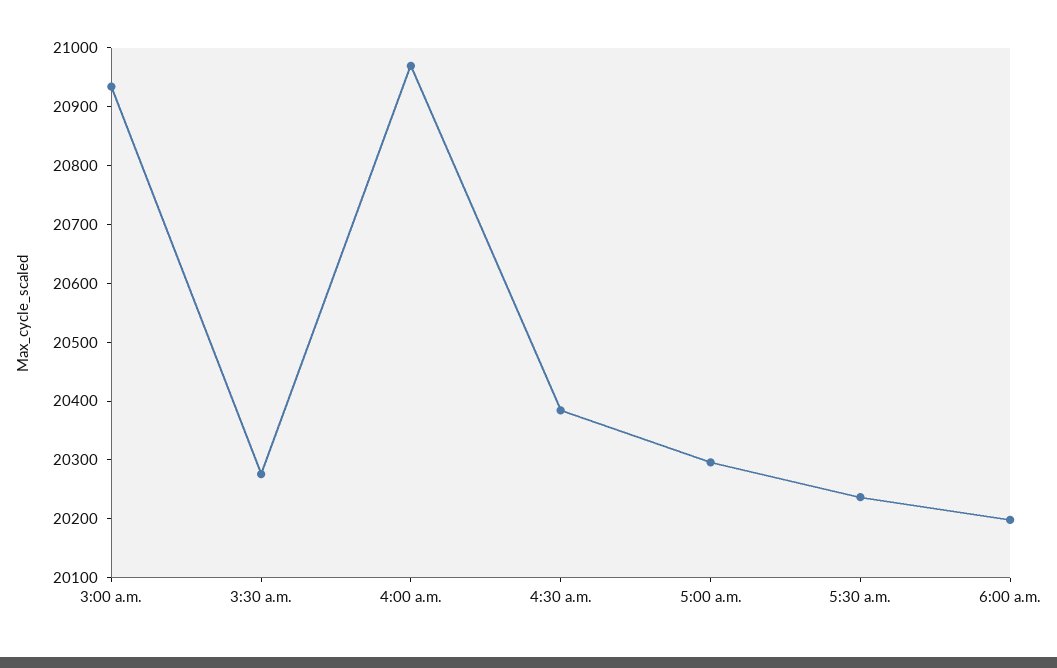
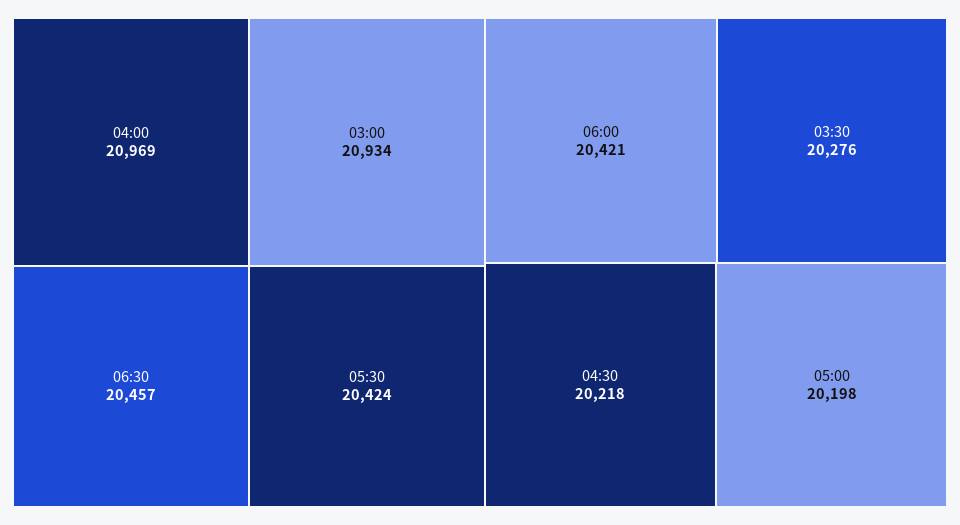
4:30 a.m.: 20380 -> 20218
5:00 a.m.: 20300 -> 20198
5:30 a.m.: 20240 -> 20424
6:00 a.m.: 20200 -> 20421
06:30: none -> 20457

